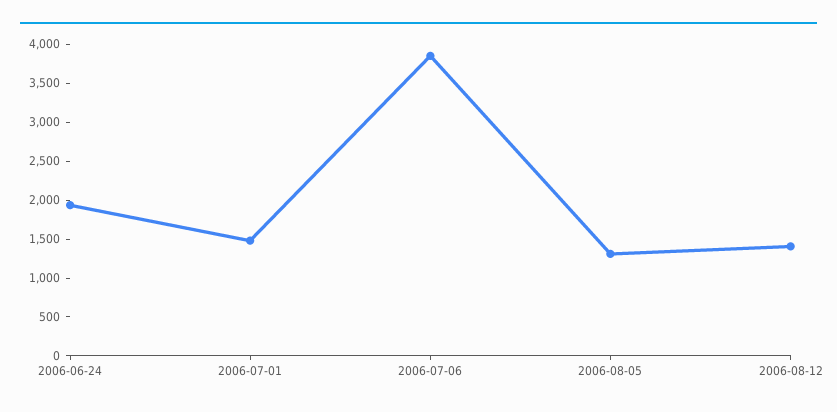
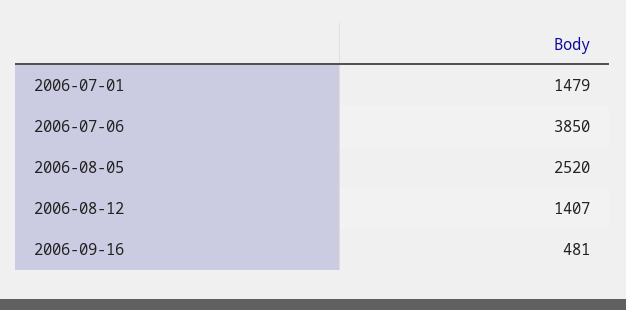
2006-06-24: 2000 -> none
2006-08-05: 1250 -> 2520
2006-09-16: none -> 481

